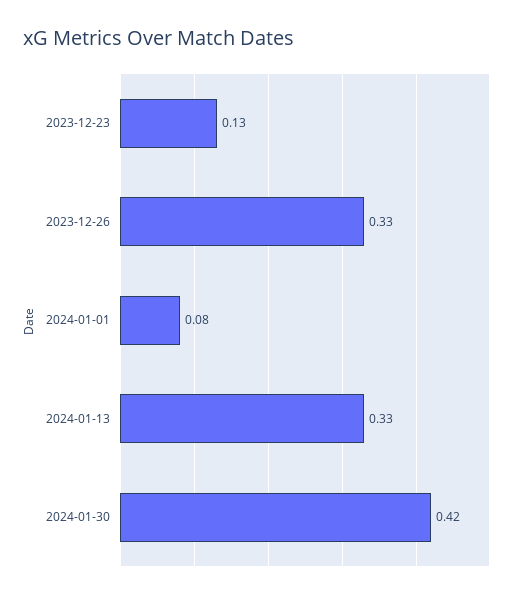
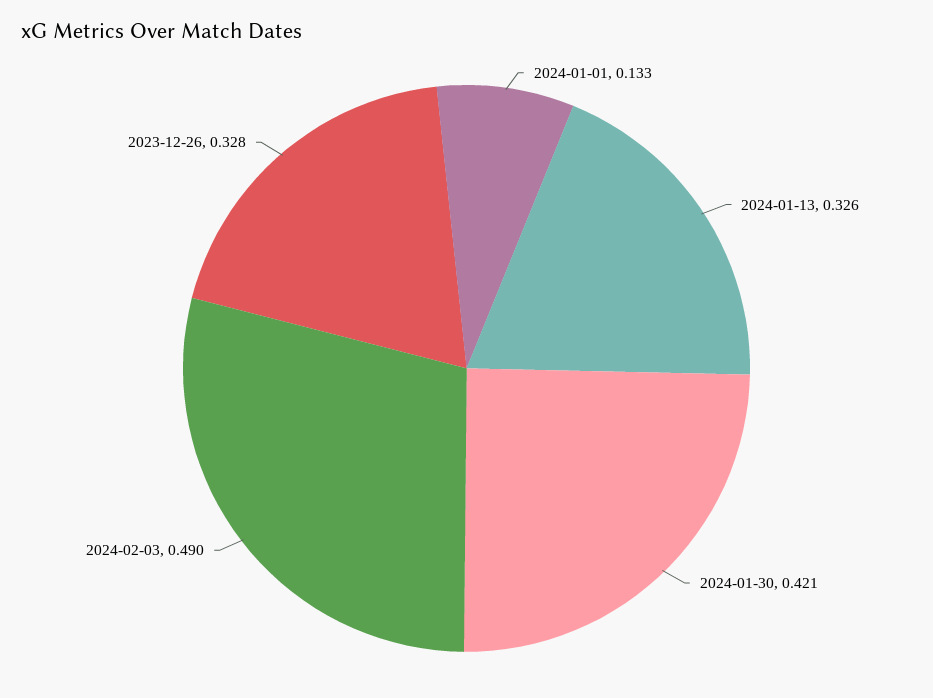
2023-12-23: 0.13 -> none
2024-01-01: 0.08 -> 0.133
2024-02-03: none -> 0.49

